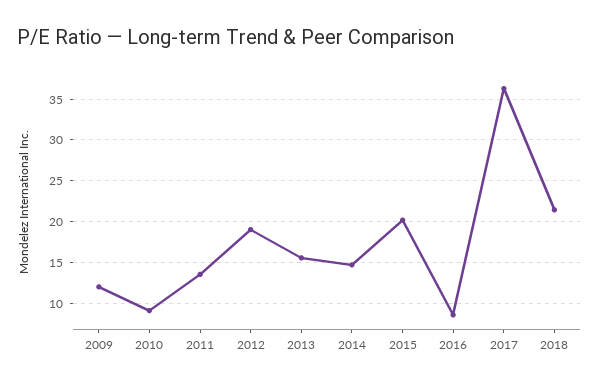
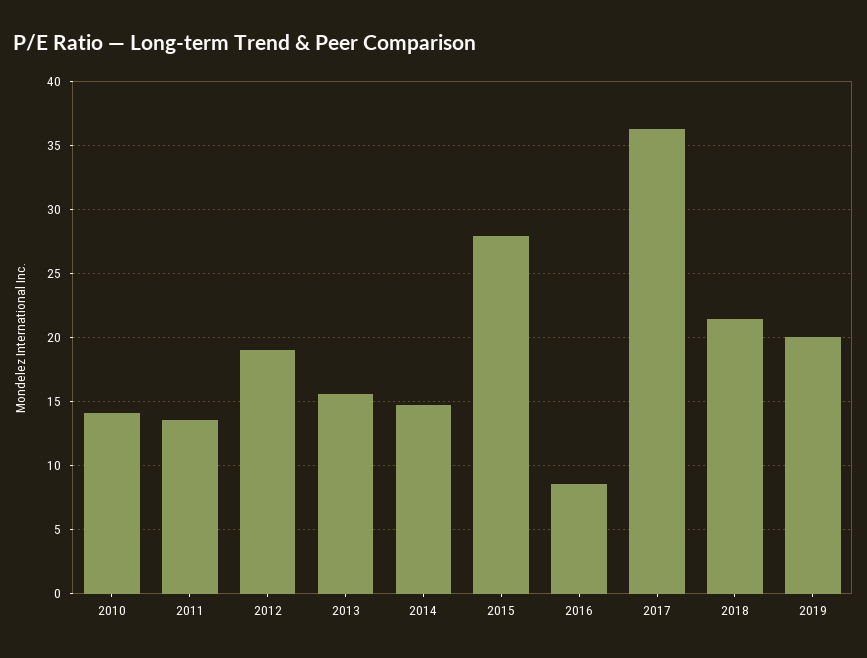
2009: 12 -> none
2010: 9 -> 14
2015: 20 -> 28
2019: none -> 20

